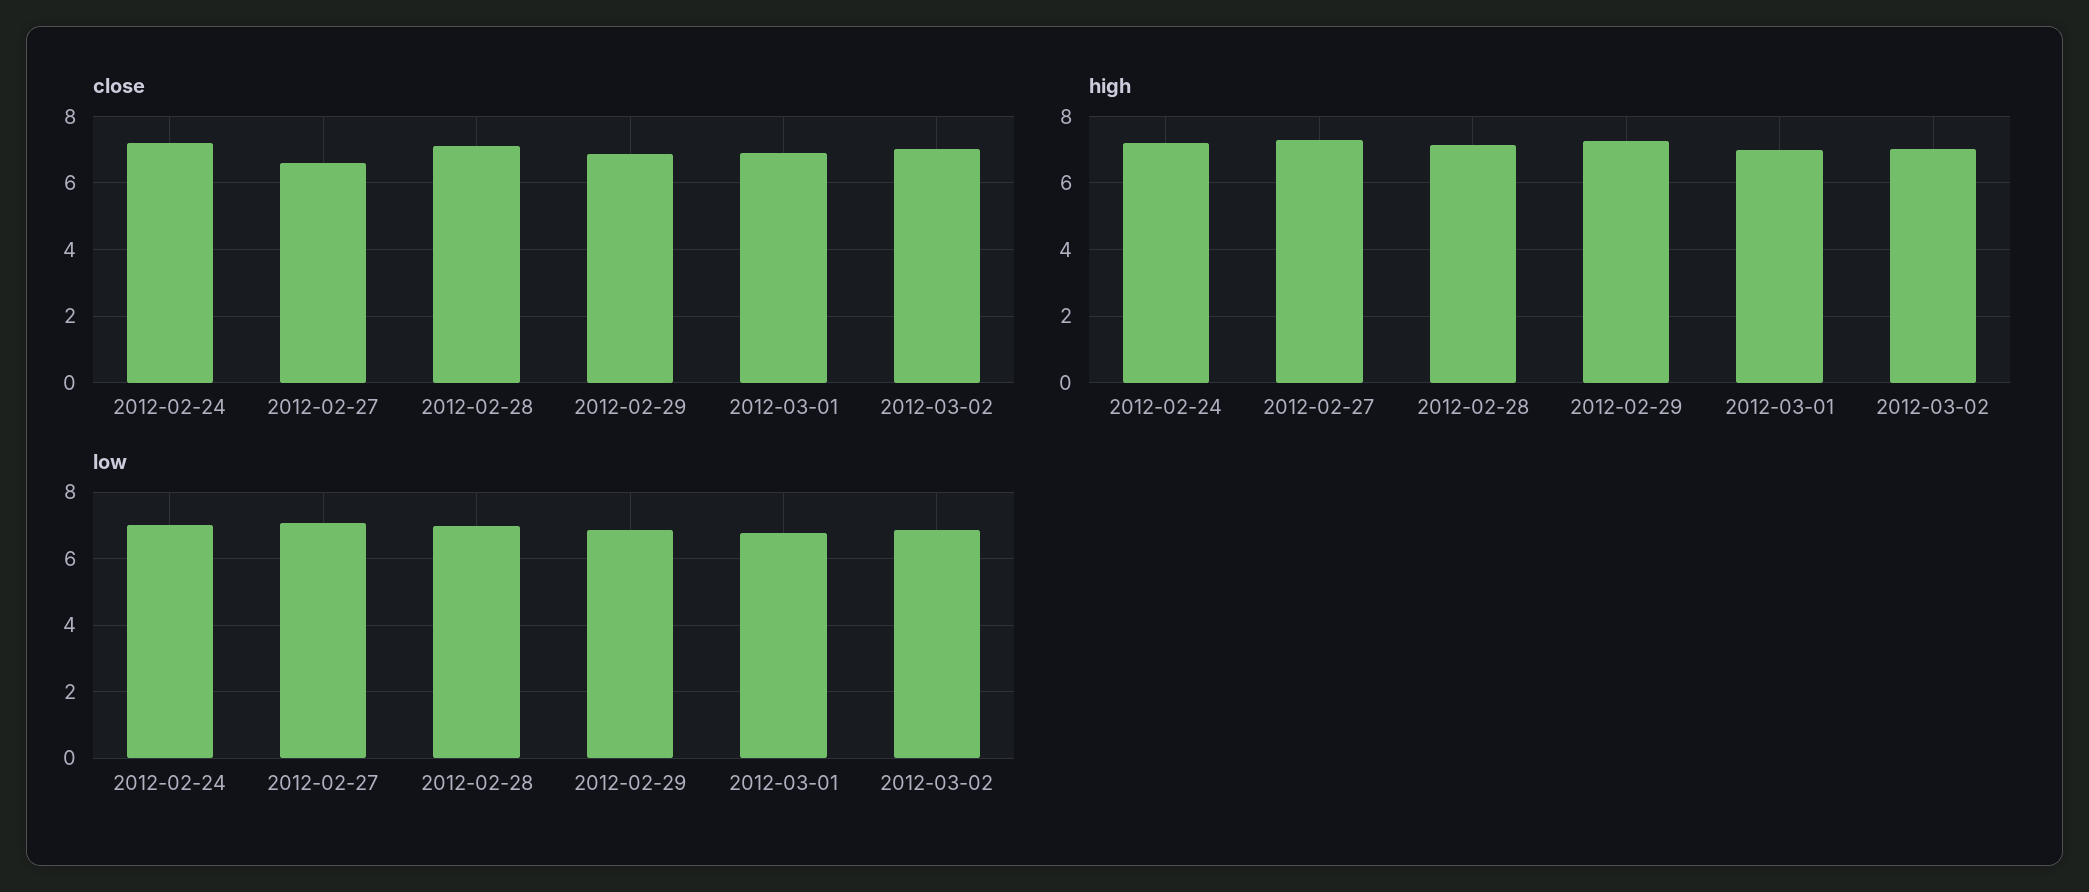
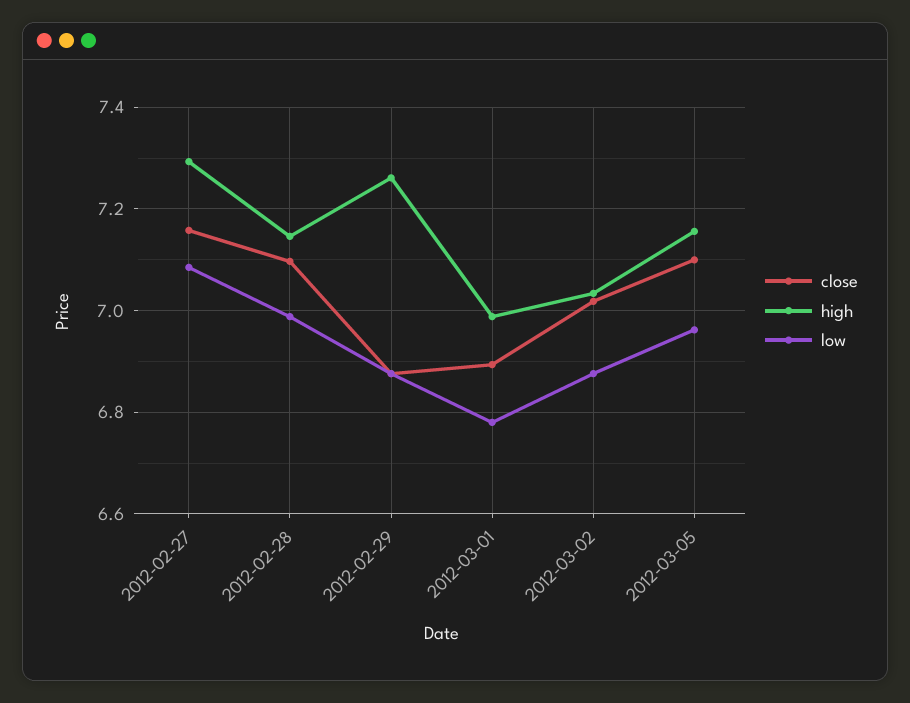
close, 2012-02-24: 7.2 -> none
close, 2012-02-27: 6.6 -> 7.16
high, 2012-02-24: 7.2 -> none
low, 2012-02-24: 7 -> none
close, 2012-03-05: none -> 7.1
high, 2012-03-05: none -> 7.16
low, 2012-03-05: none -> 6.96

